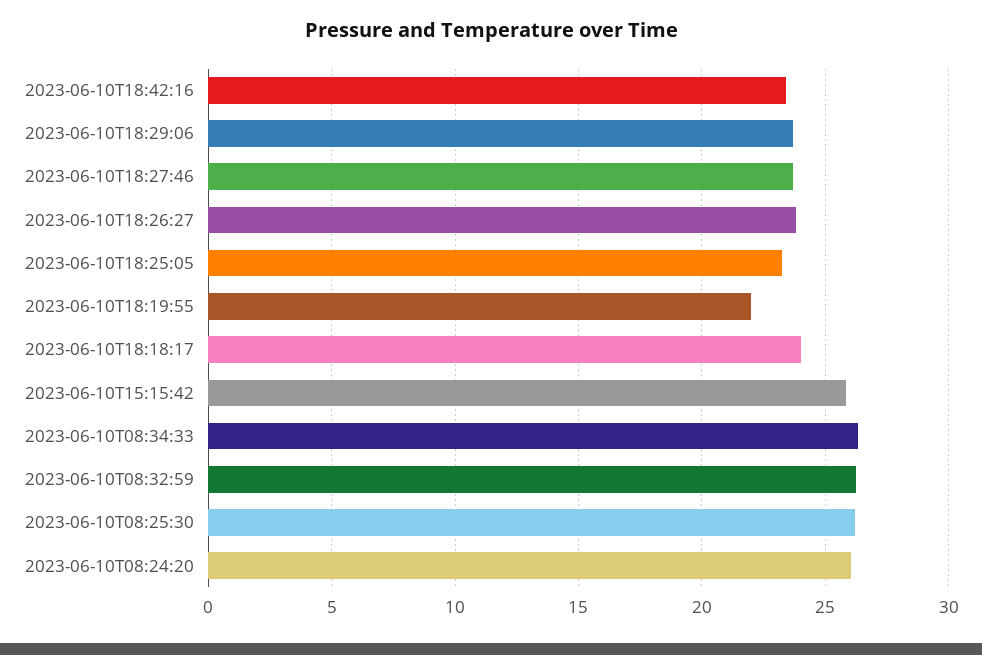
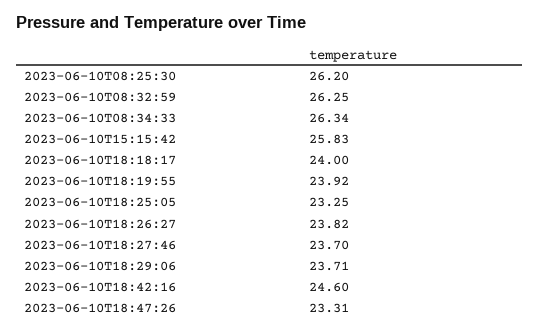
2023-06-10T18:42:16: 23.5 -> 24.6
2023-06-10T18:19:55: 22 -> 23.92
2023-06-10T08:24:20: 26 -> none
2023-06-10T18:47:26: none -> 23.31

